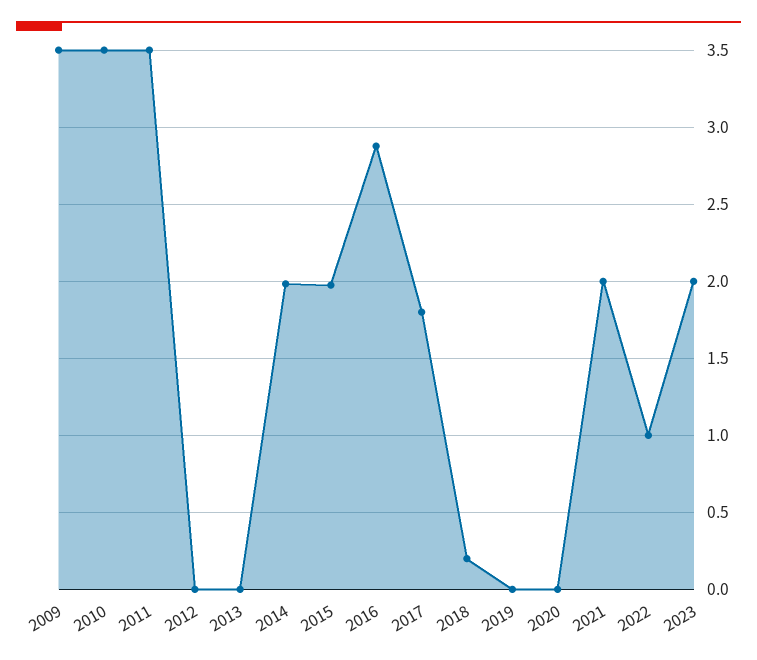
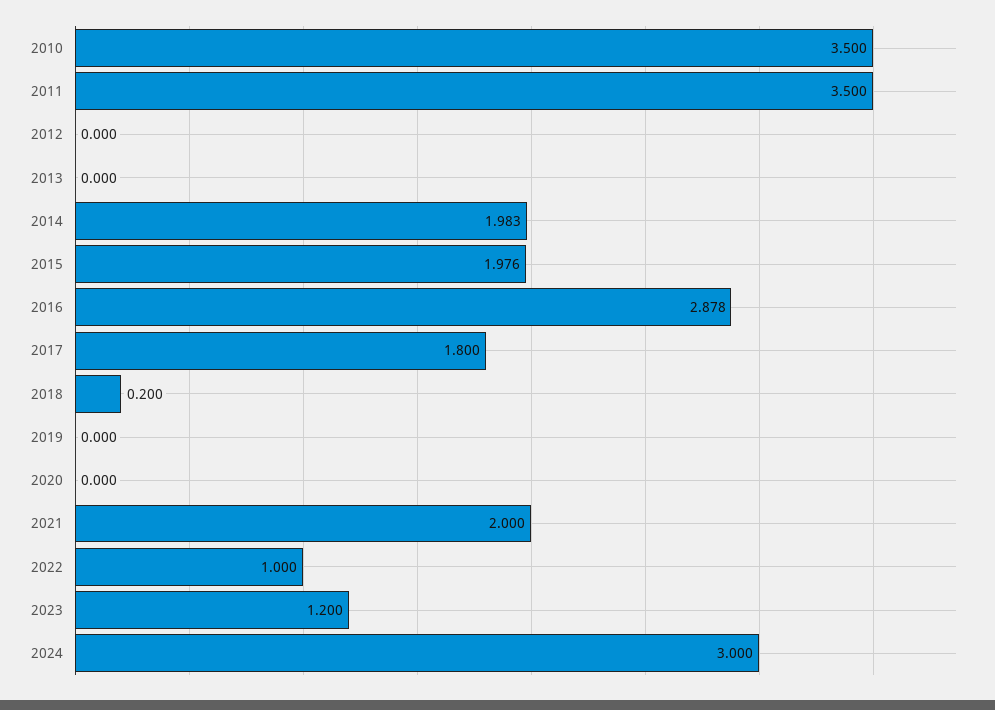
2009: 3.5 -> none
2023: 2 -> 1.2
2024: none -> 3

